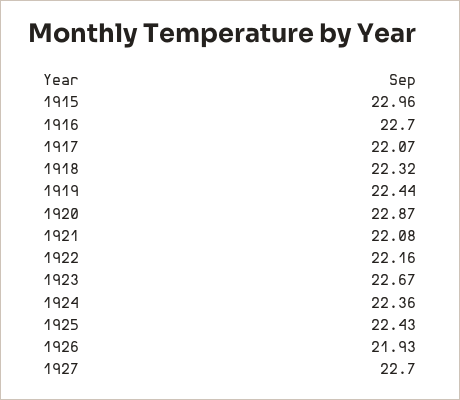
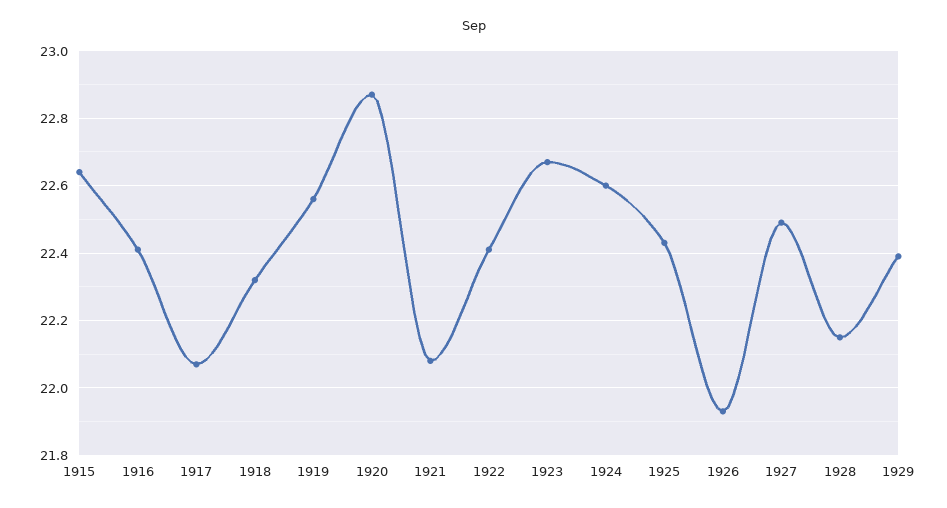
1915: 22.96 -> 22.65
1916: 22.7 -> 22.4
1919: 22.44 -> 22.55
1922: 22.16 -> 22.4
1924: 22.36 -> 22.6
1927: 22.7 -> 22.5
1928: none -> 22.15
1929: none -> 22.4

